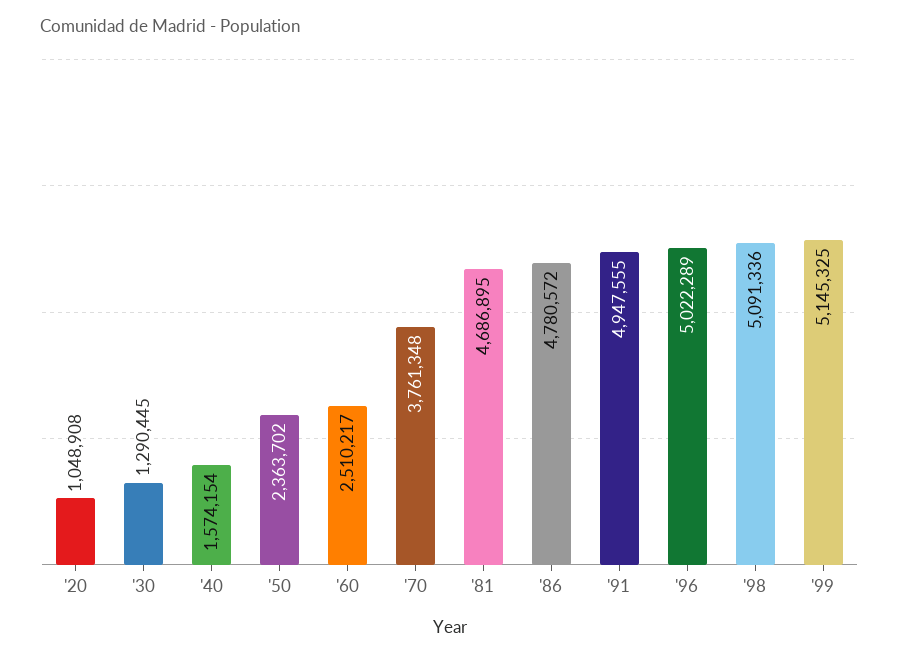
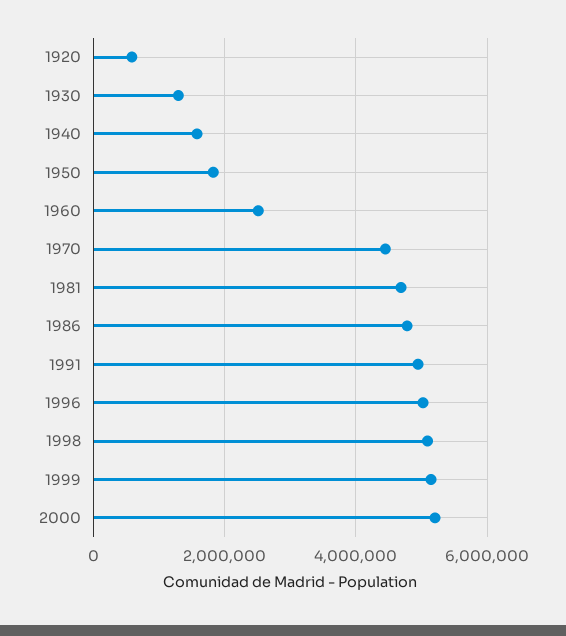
'20: 1048908 -> 600000
'50: 2363702 -> 1800000
'70: 3761348 -> 4400000
2000: none -> 5200000

